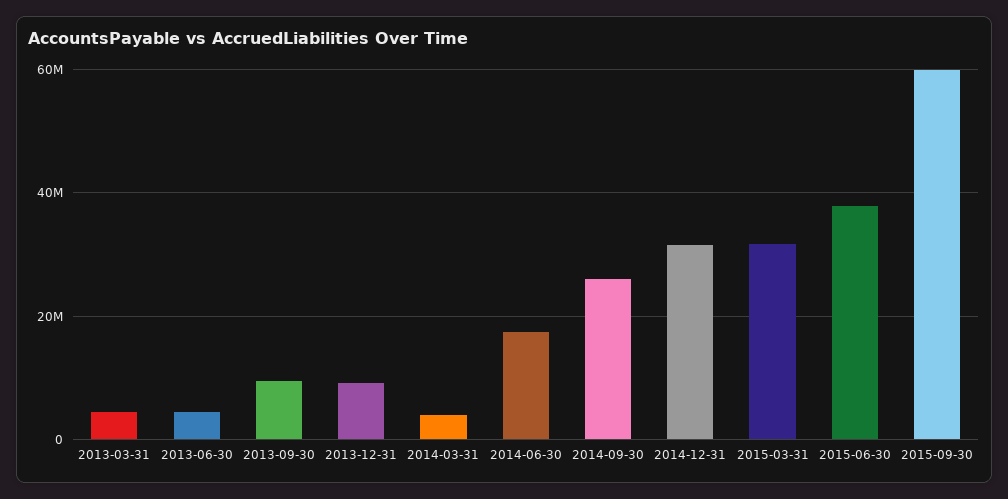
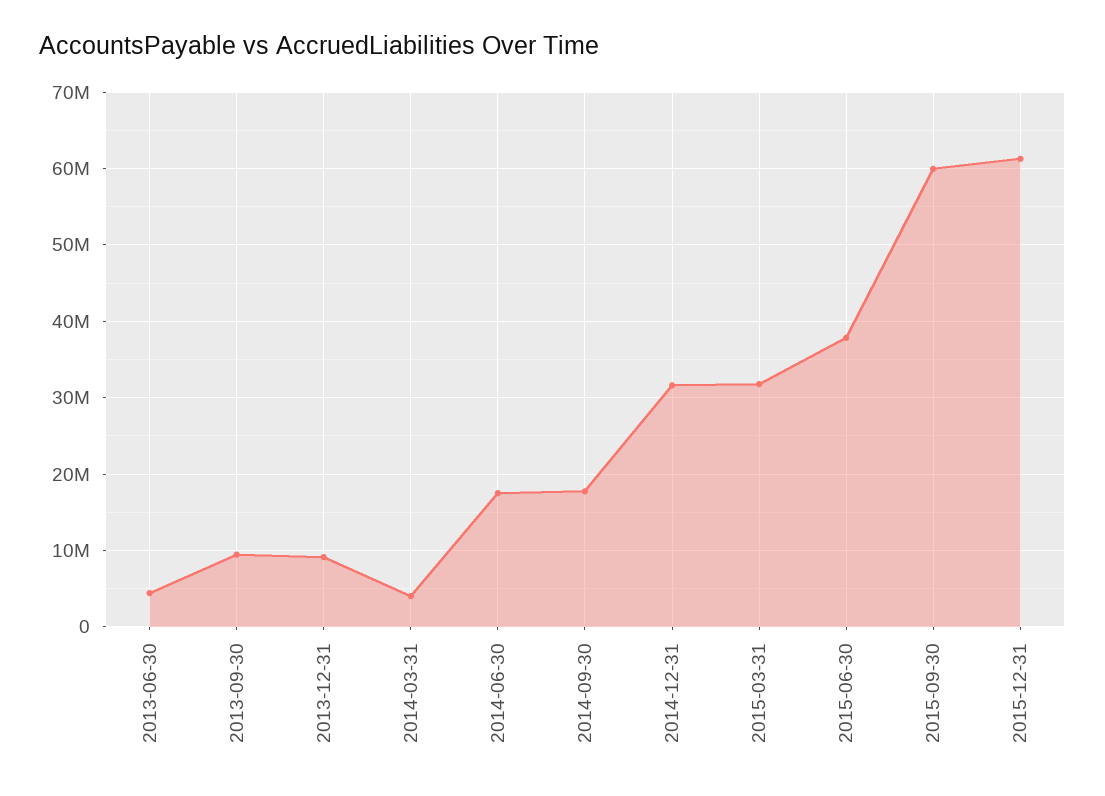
2013-03-31: 4000000 -> none
2014-09-30: 26000000 -> 18000000
2015-12-31: none -> 61000000

